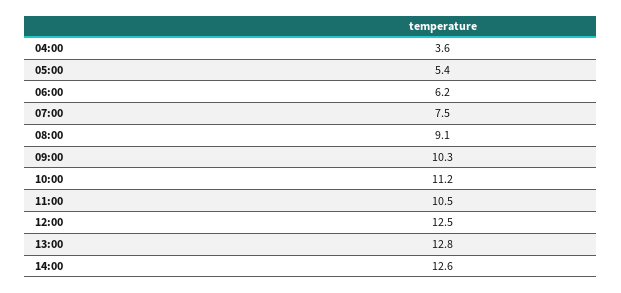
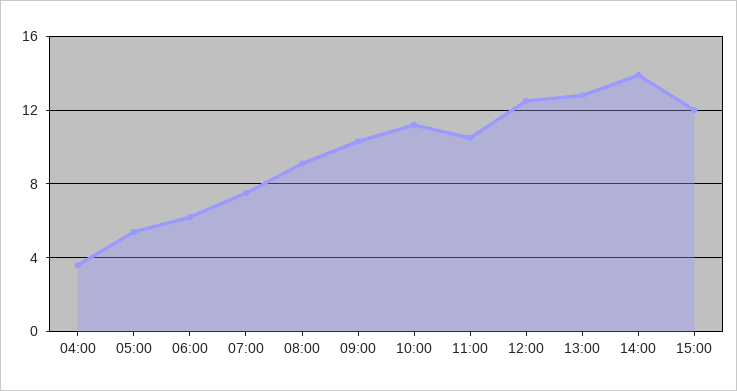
14:00: 12.6 -> 14
15:00: none -> 12

